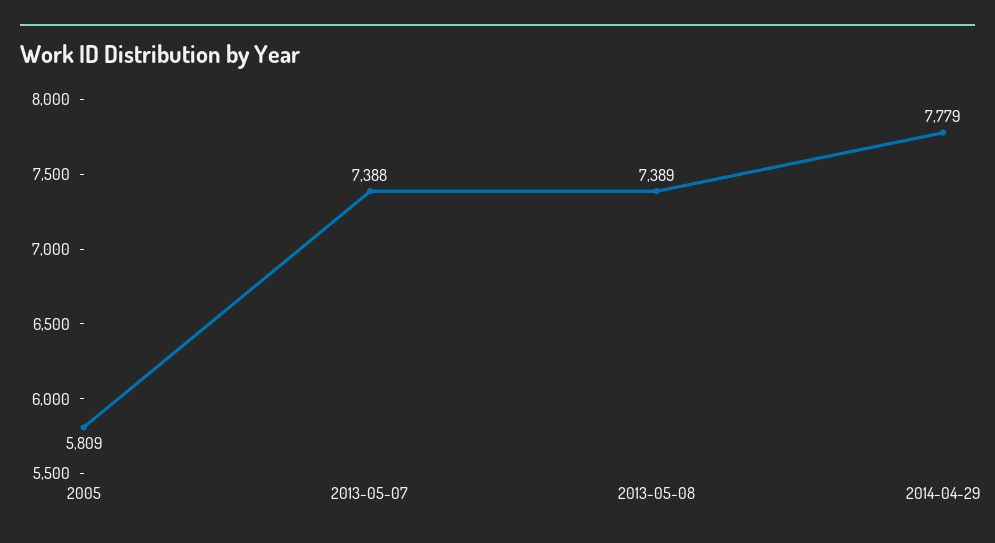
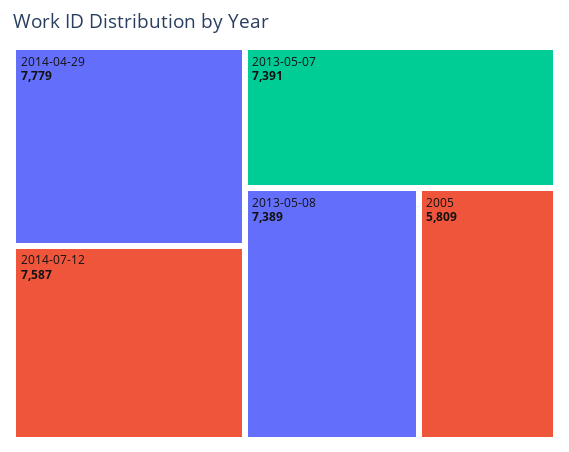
2013-05-07: 7388 -> 7391
2014-07-12: none -> 7587

